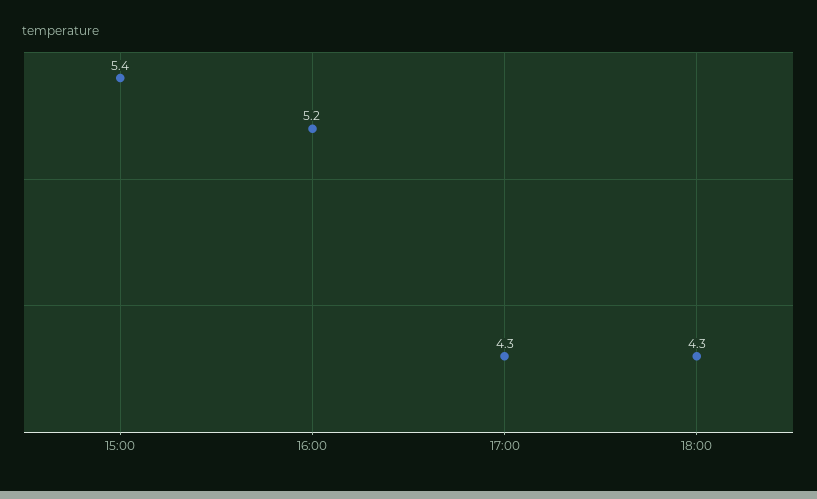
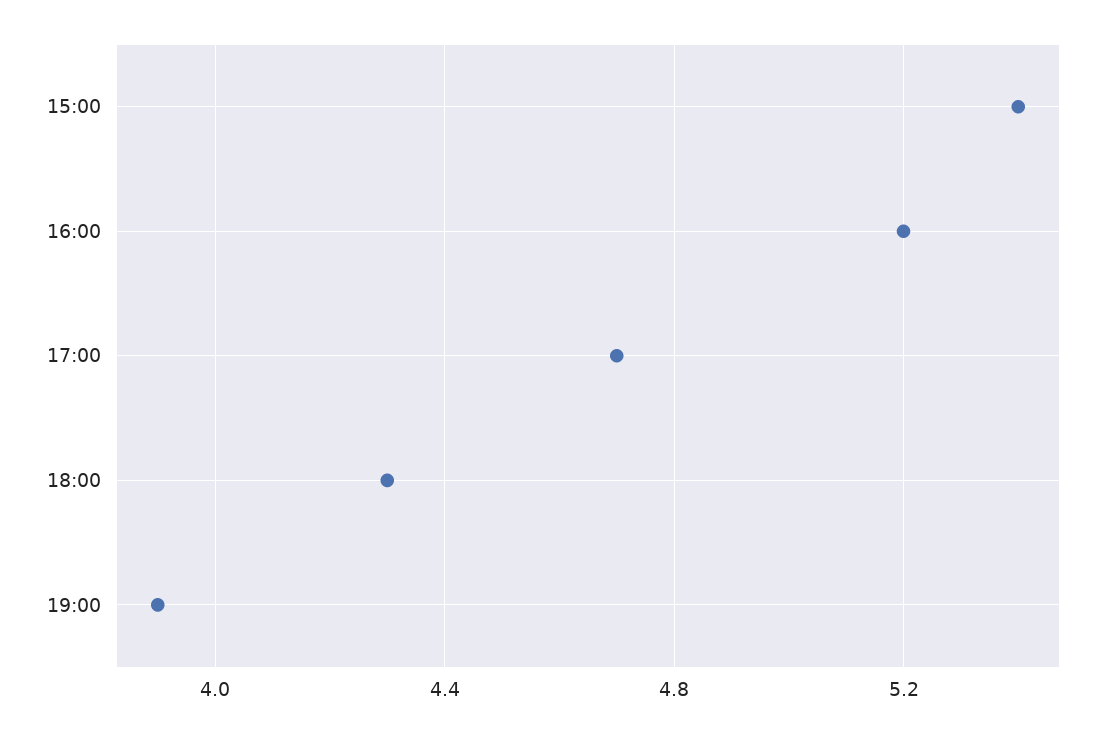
17:00: 4.3 -> 4.7
19:00: none -> 3.9

